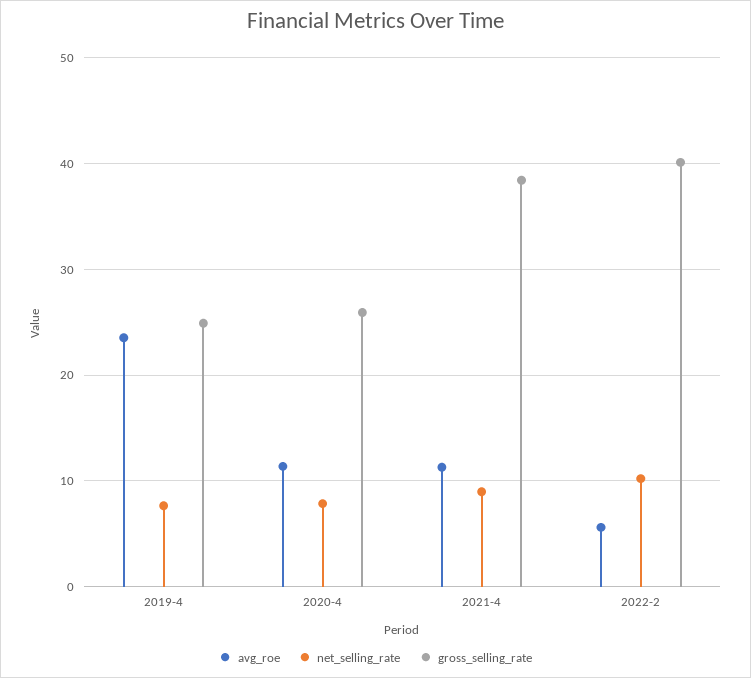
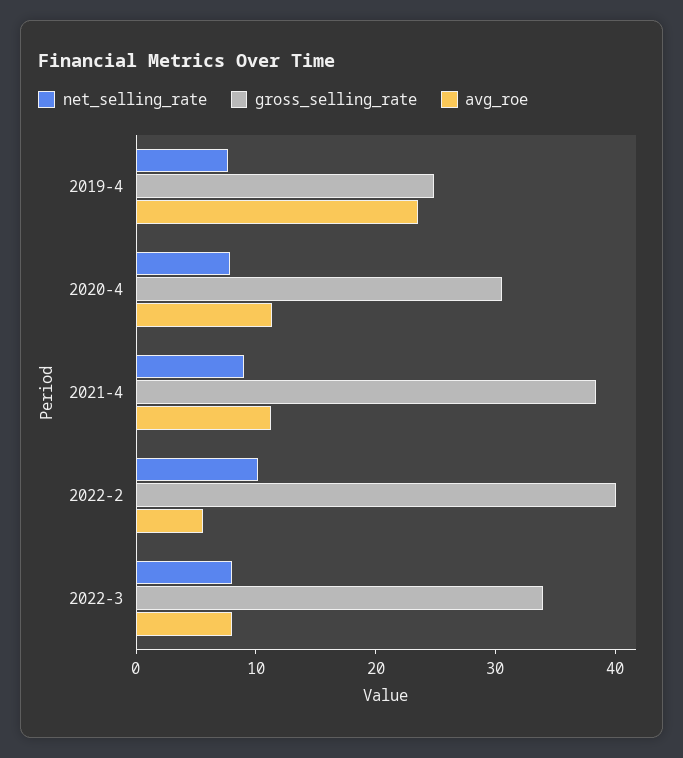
gross_selling_rate, 2020-4: 26 -> 30
net_selling_rate, 2022-3: none -> 8
gross_selling_rate, 2022-3: none -> 34
avg_roe, 2022-3: none -> 8

